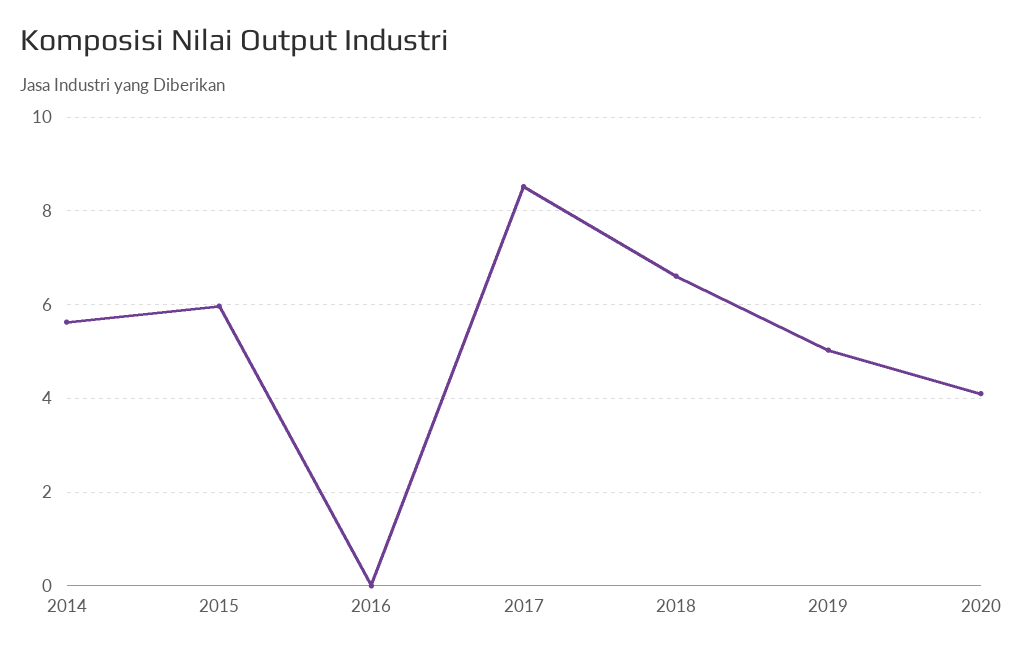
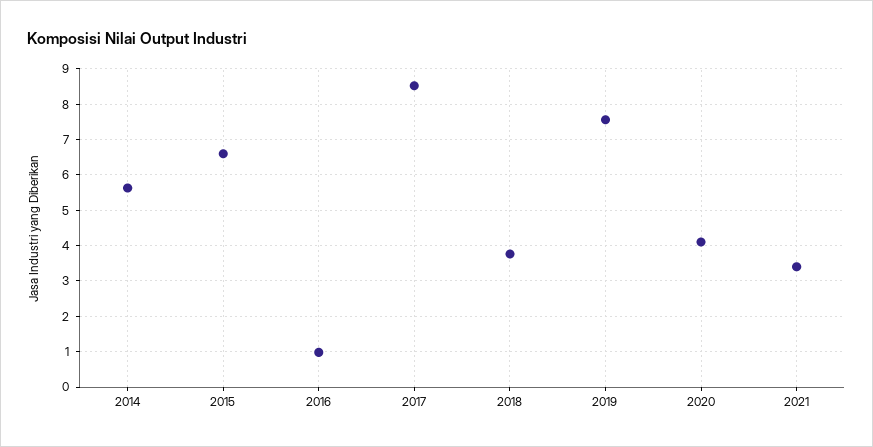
2015: 6 -> 6.6
2016: 0 -> 1
2018: 6.6 -> 3.8
2019: 5 -> 7.6
2021: none -> 3.4

